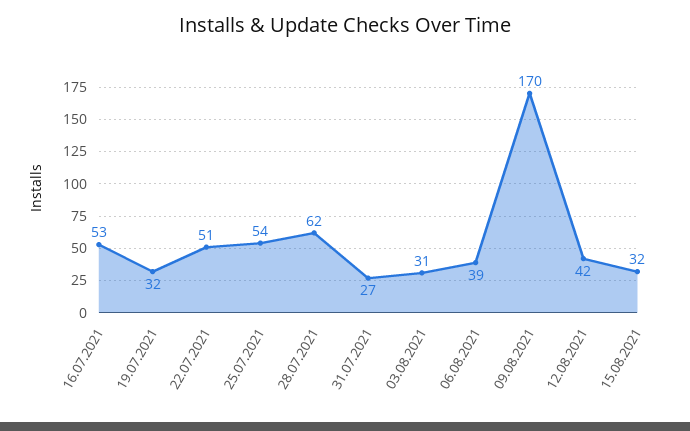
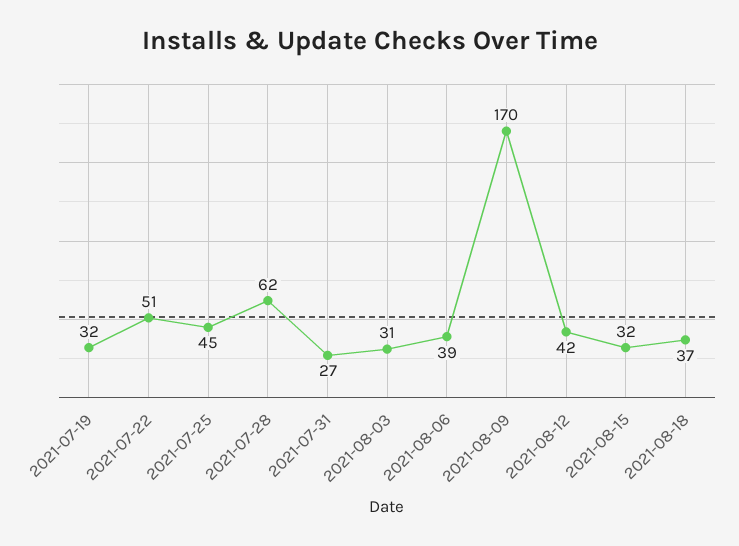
16.07.2021: 53 -> none
25.07.2021: 54 -> 45
2021-08-18: none -> 37

